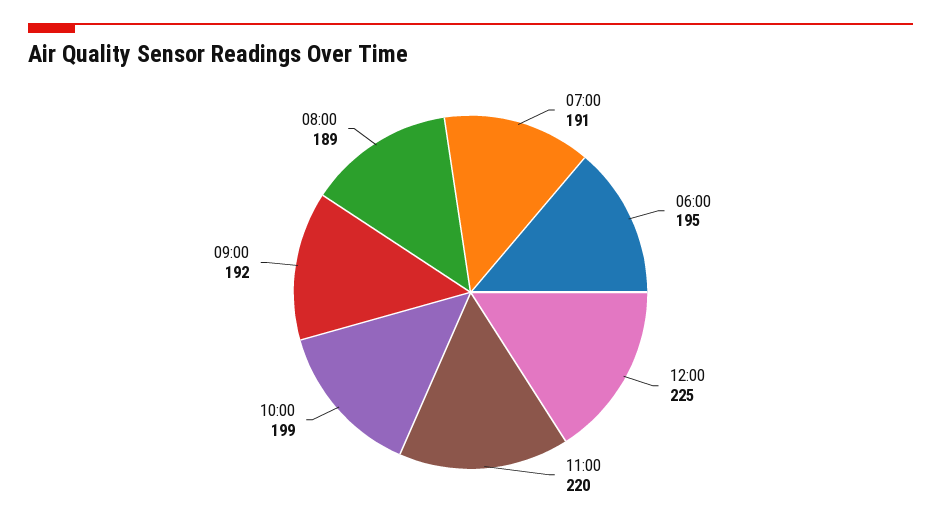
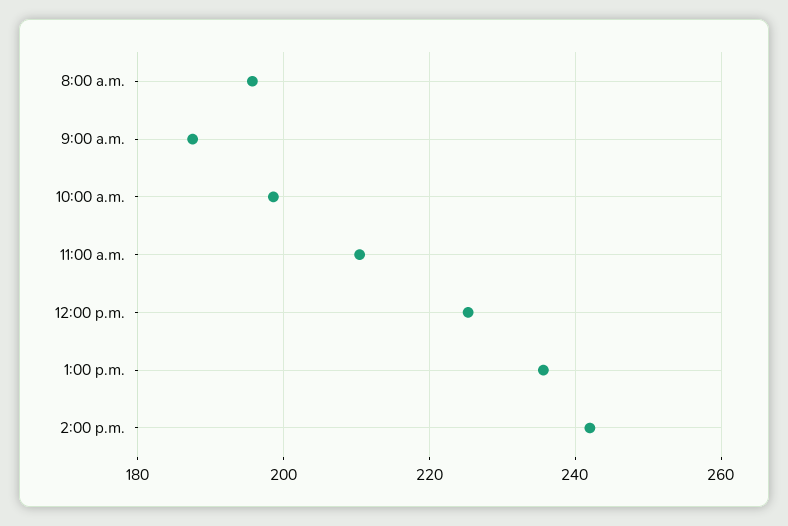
07:00: 191 -> none
06:00: 195 -> none
11:00: 220 -> 210
09:00: 192 -> 188
08:00: 189 -> 196
1:00 p.m.: none -> 236
2:00 p.m.: none -> 242

